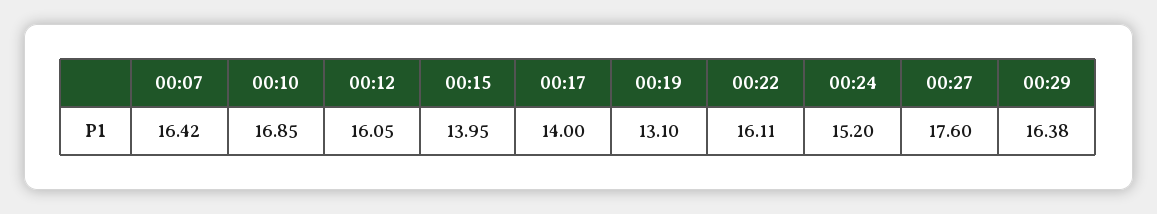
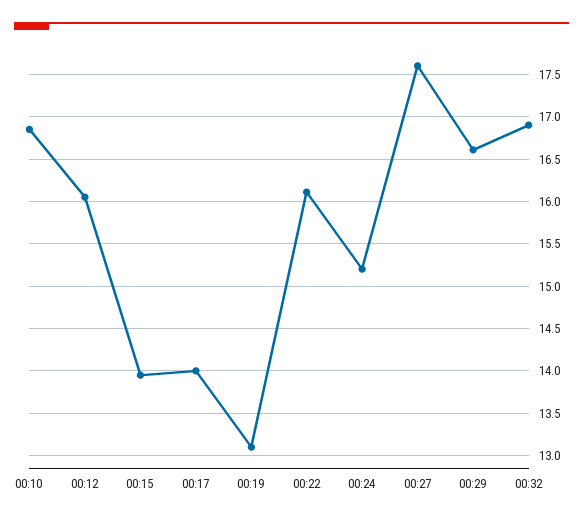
00:07: 16.42 -> none
00:29: 16.38 -> 16.6
00:32: none -> 16.9

